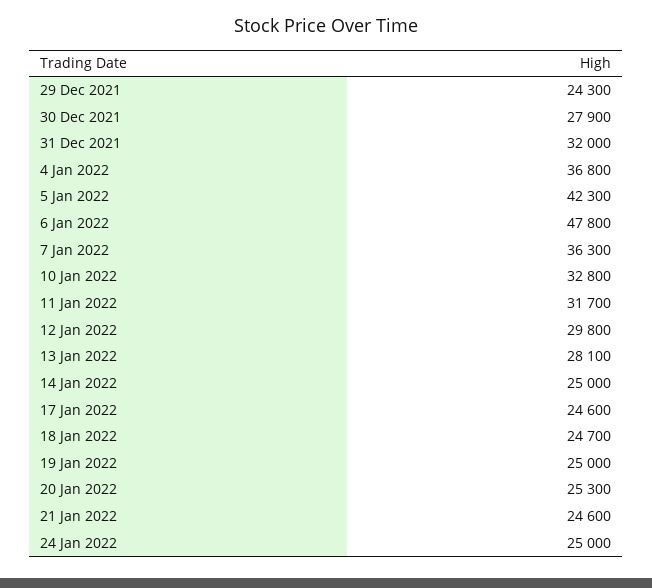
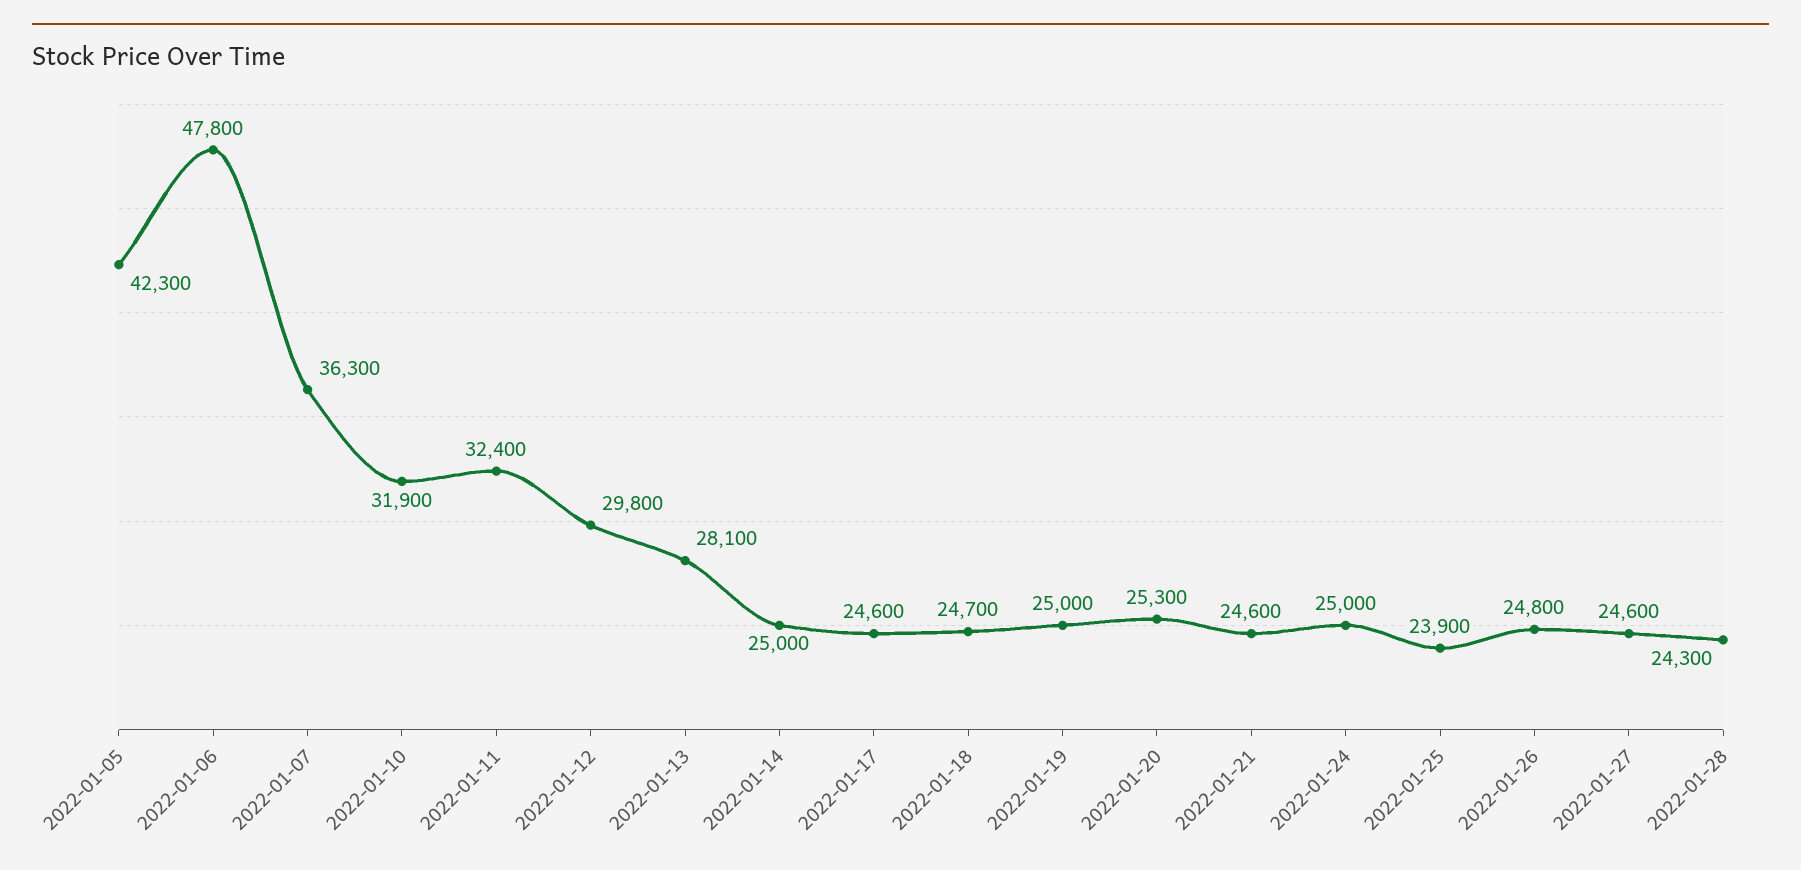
29 Dec 2021: 24300 -> none
30 Dec 2021: 27900 -> none
31 Dec 2021: 32000 -> none
4 Jan 2022: 36800 -> none
10 Jan 2022: 32800 -> 31900
11 Jan 2022: 31700 -> 32400
2022-01-25: none -> 23900
2022-01-26: none -> 24800
2022-01-27: none -> 24600
2022-01-28: none -> 24300

